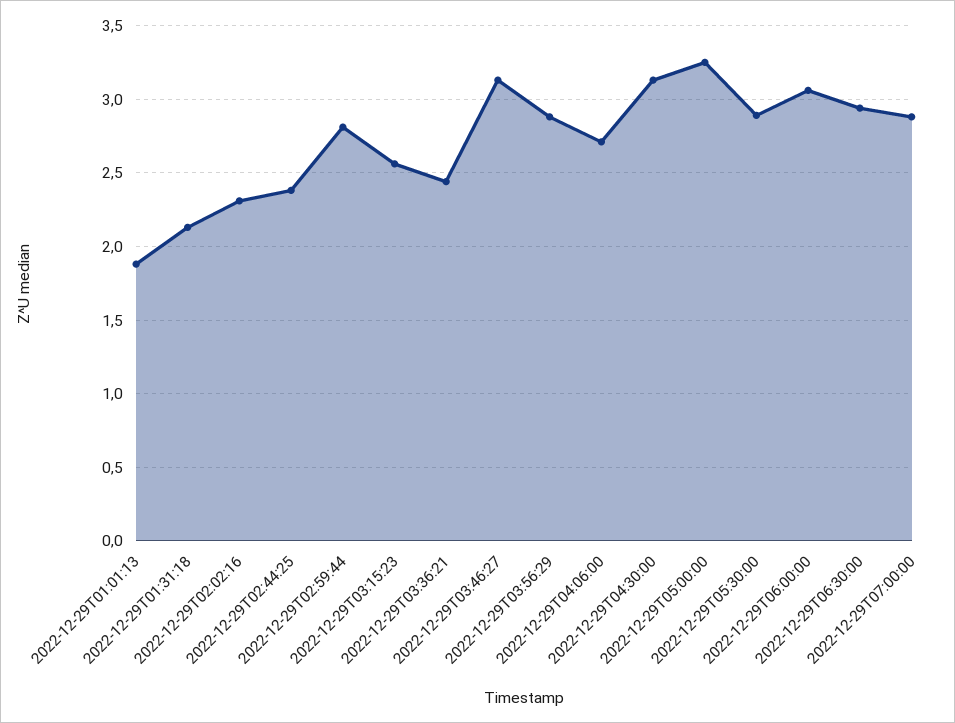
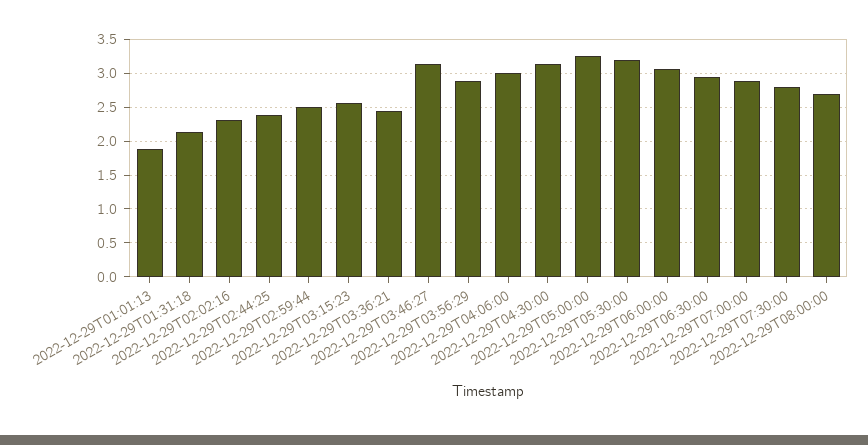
2022-12-29T02:59:44: 2.8 -> 2.5
2022-12-29T04:06:00: 2.7 -> 3
2022-12-29T05:30:00: 2.9 -> 3.2
2022-12-29T07:30:00: none -> 2.8
2022-12-29T08:00:00: none -> 2.7

